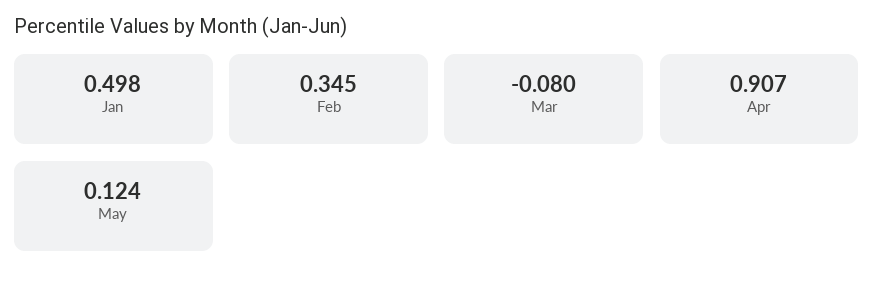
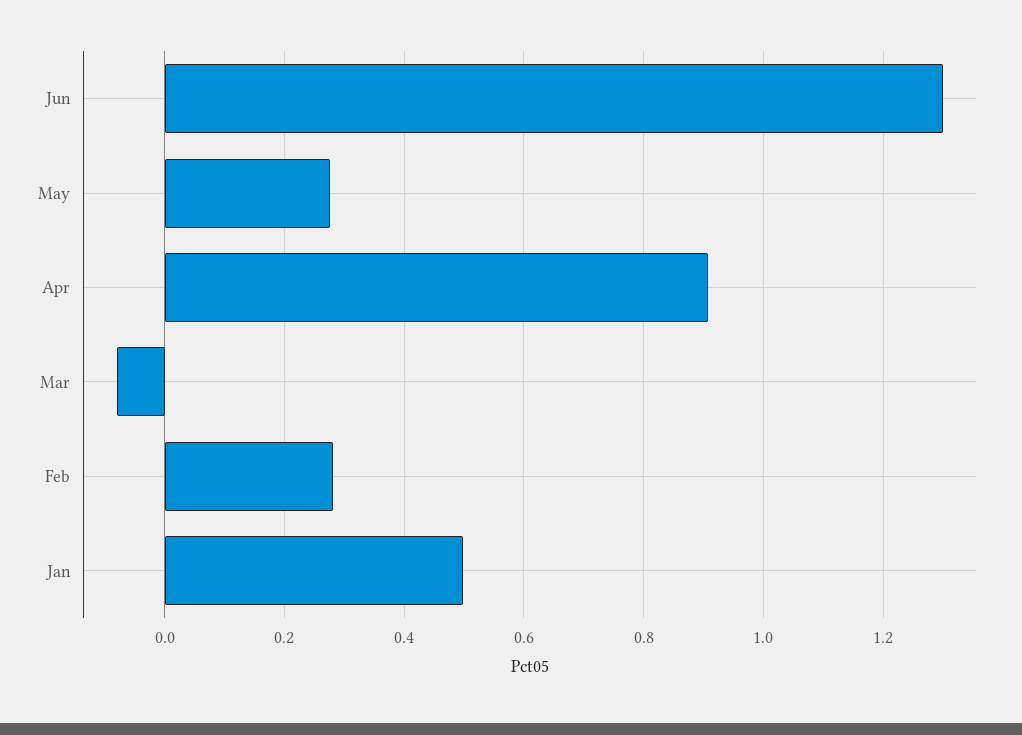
Feb: 0.345 -> 0.28
May: 0.124 -> 0.28
Jun: none -> 1.3

